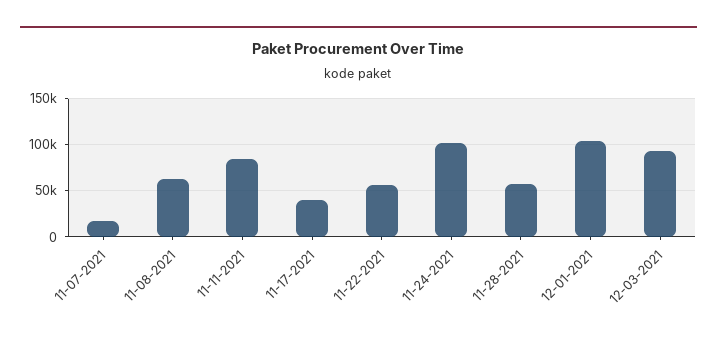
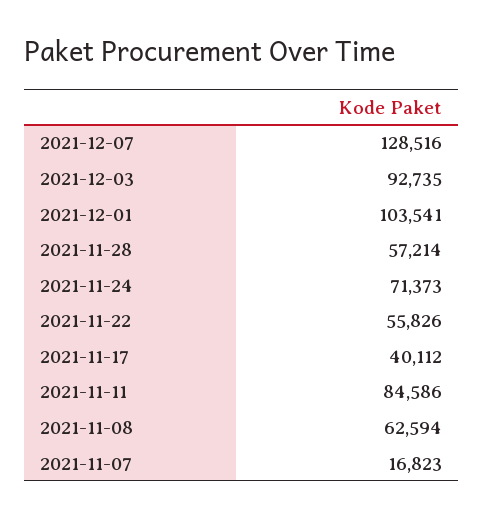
11-24-2021: 100000 -> 71373
2021-12-07: none -> 128516

